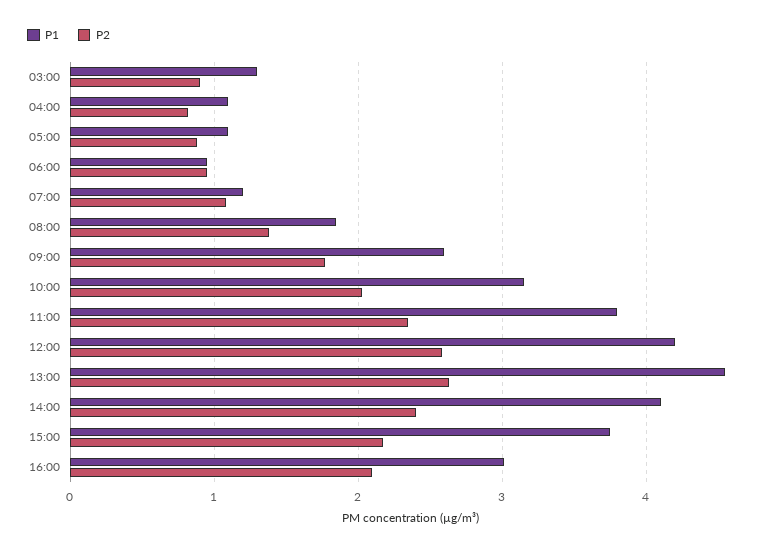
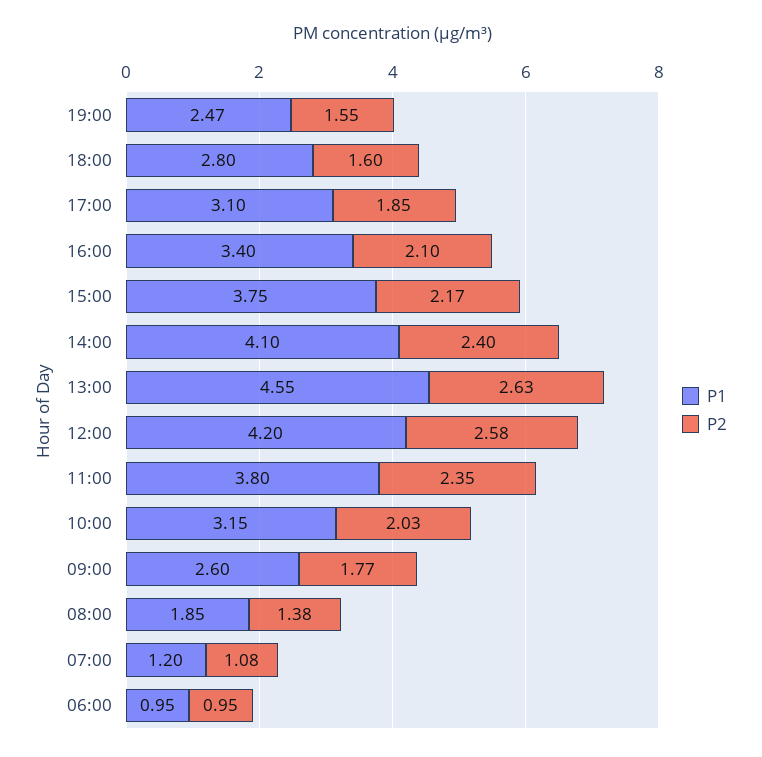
P1, 03:00: 1.3 -> none
P2, 03:00: 0.9 -> none
P1, 04:00: 1.1 -> none
P2, 04:00: 0.8 -> none
P1, 05:00: 1.1 -> none
P2, 05:00: 0.9 -> none
P1, 16:00: 3 -> 3.4
P1, 19:00: none -> 2.47
P2, 19:00: none -> 1.55
P1, 18:00: none -> 2.8
P2, 18:00: none -> 1.6
P1, 17:00: none -> 3.1
P2, 17:00: none -> 1.85

